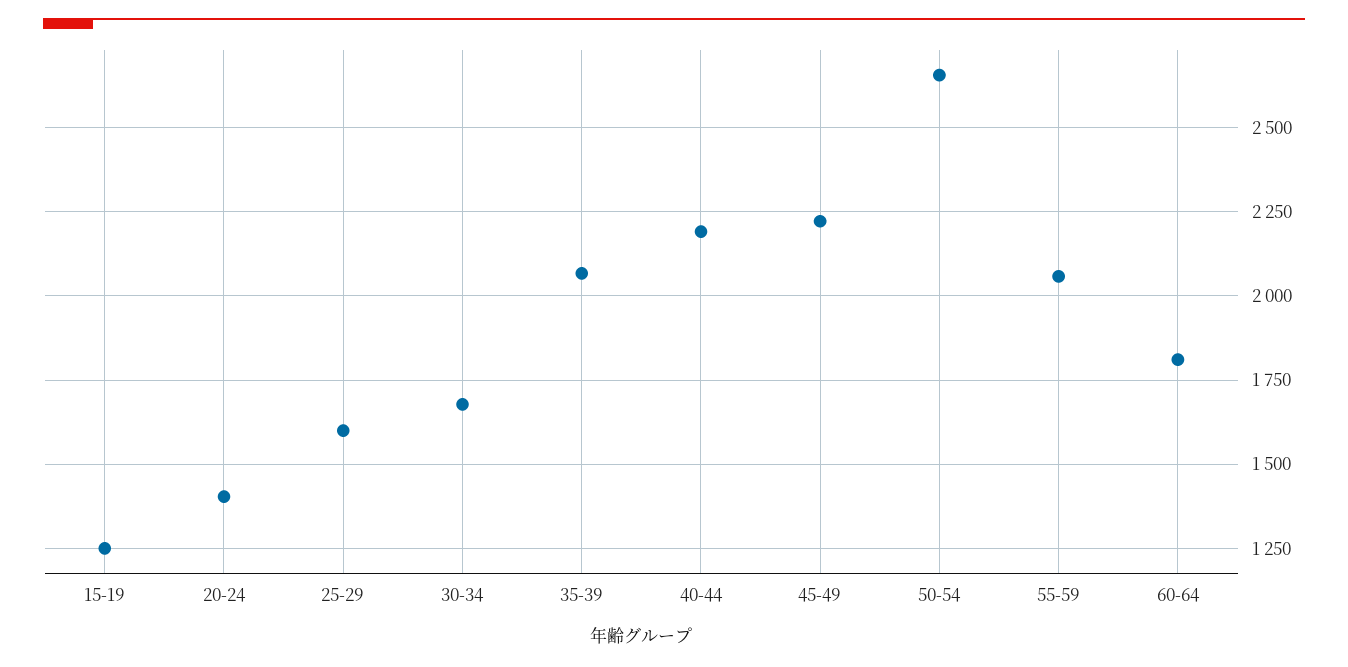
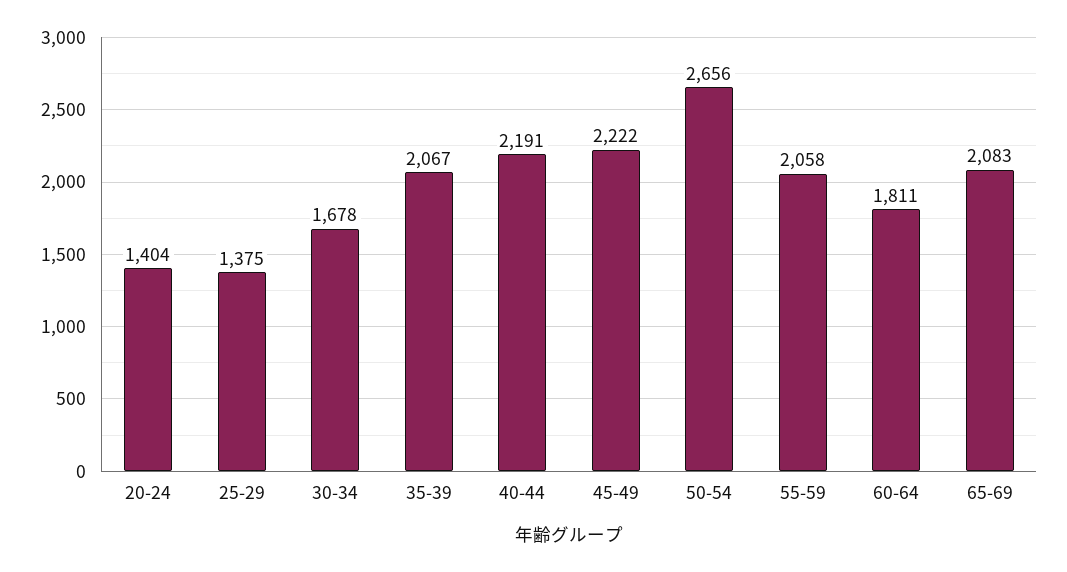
15-19: 1250 -> none
25-29: 1600 -> 1375
65-69: none -> 2083

